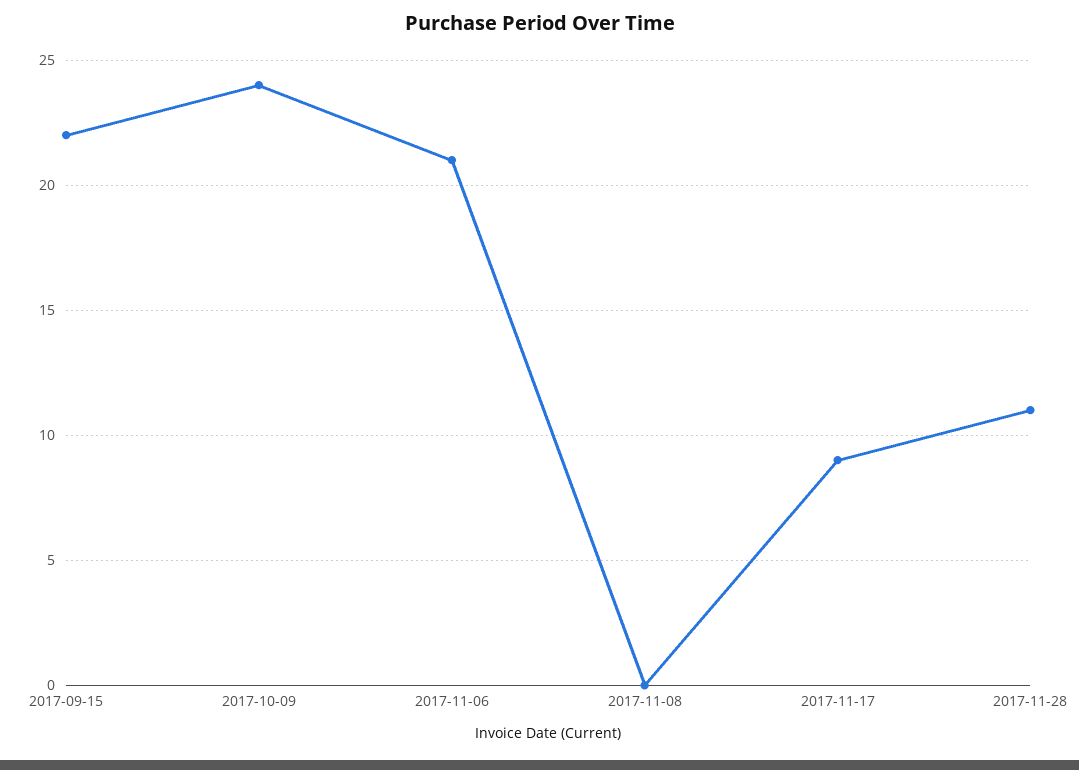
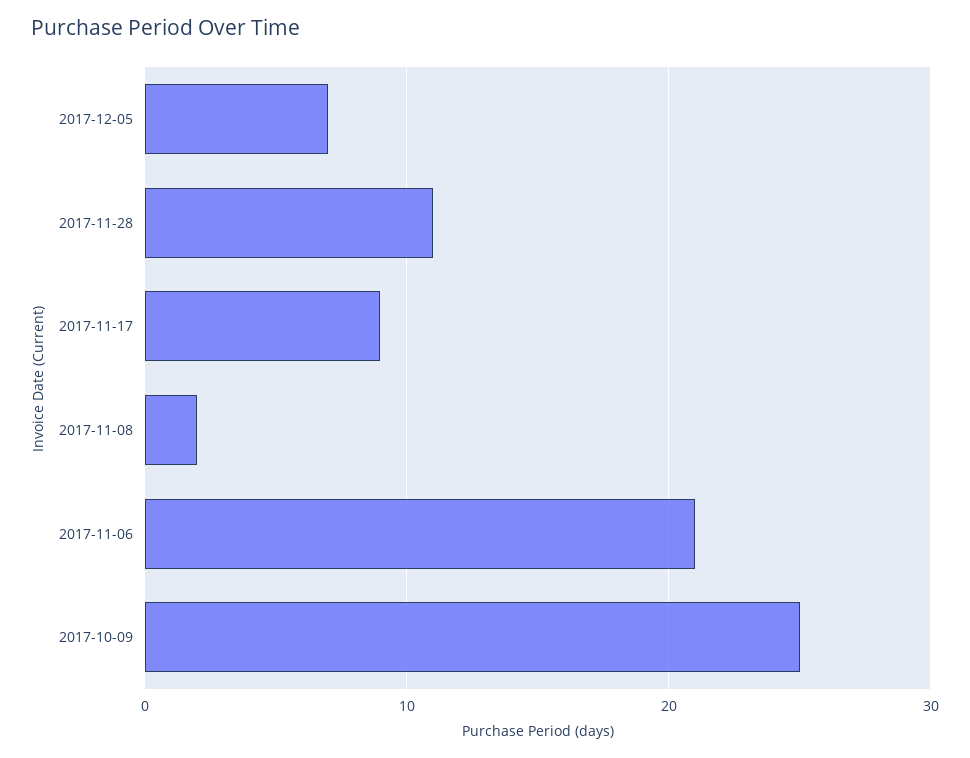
2017-09-15: 22 -> none
2017-10-09: 24 -> 25
2017-11-08: 0 -> 2
2017-12-05: none -> 7

